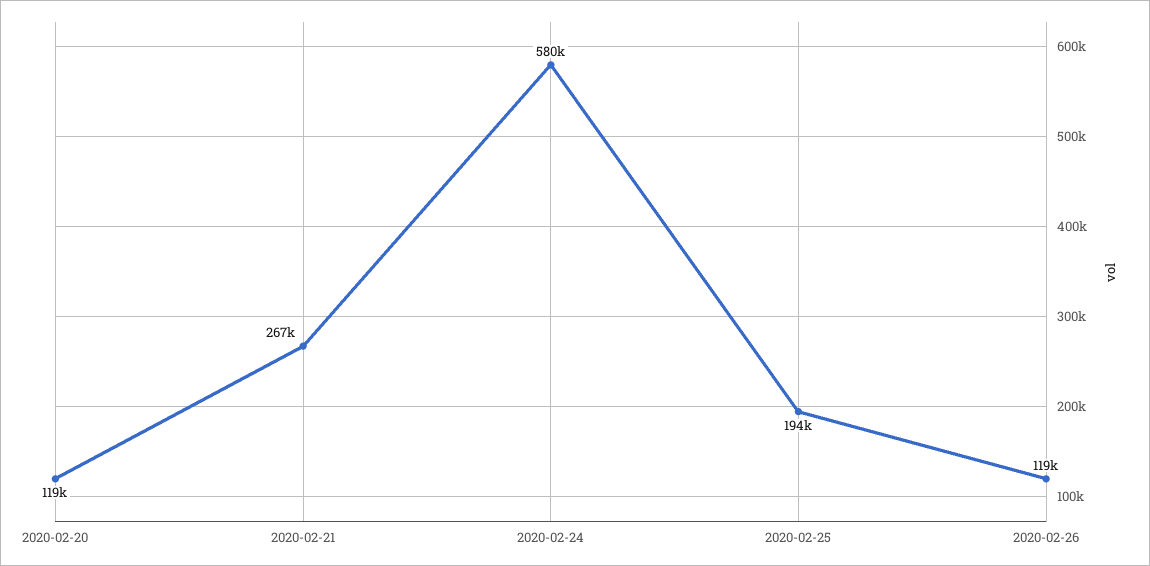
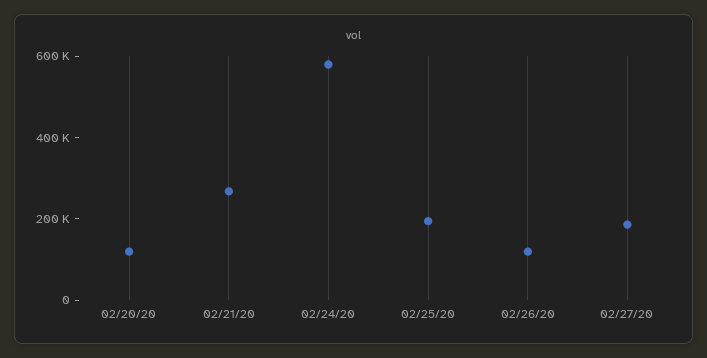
02/27/20: none -> 200000

